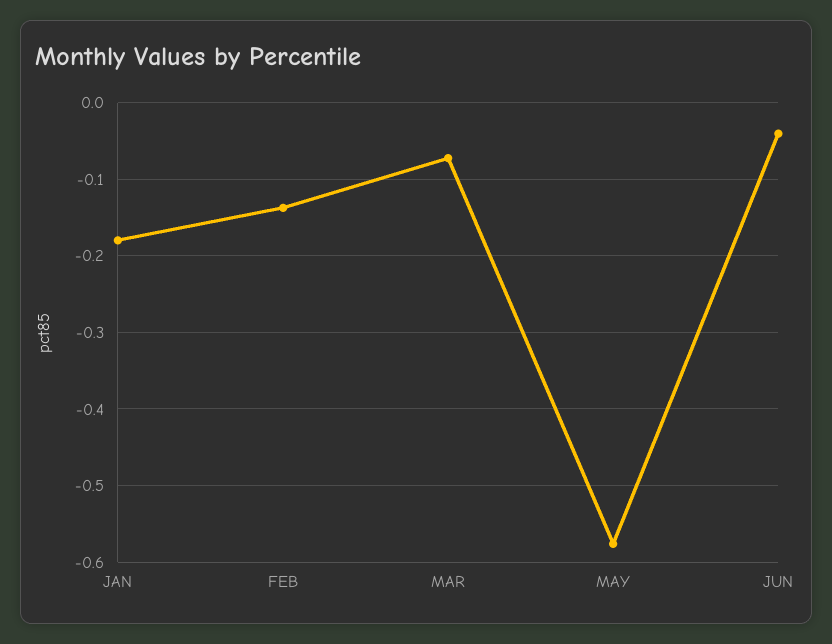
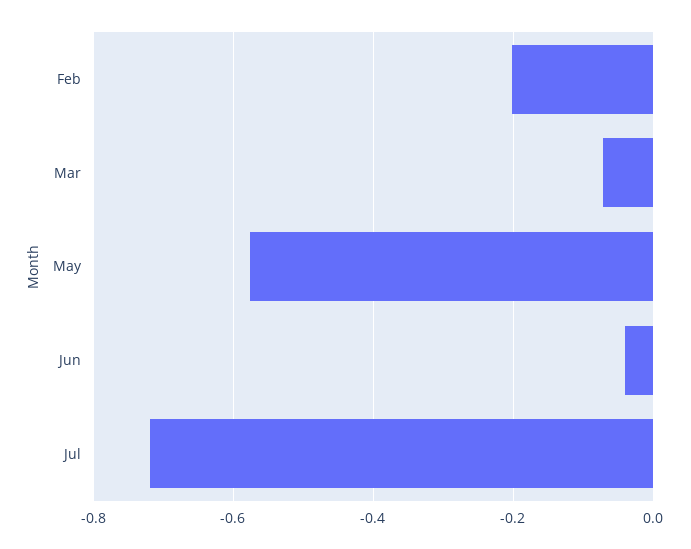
JAN: -0.18 -> none
FEB: -0.14 -> -0.2
Jul: none -> -0.72

